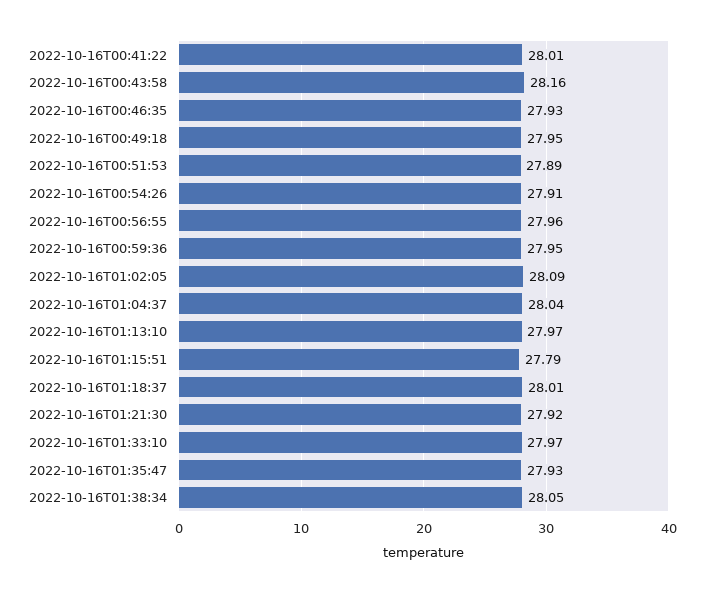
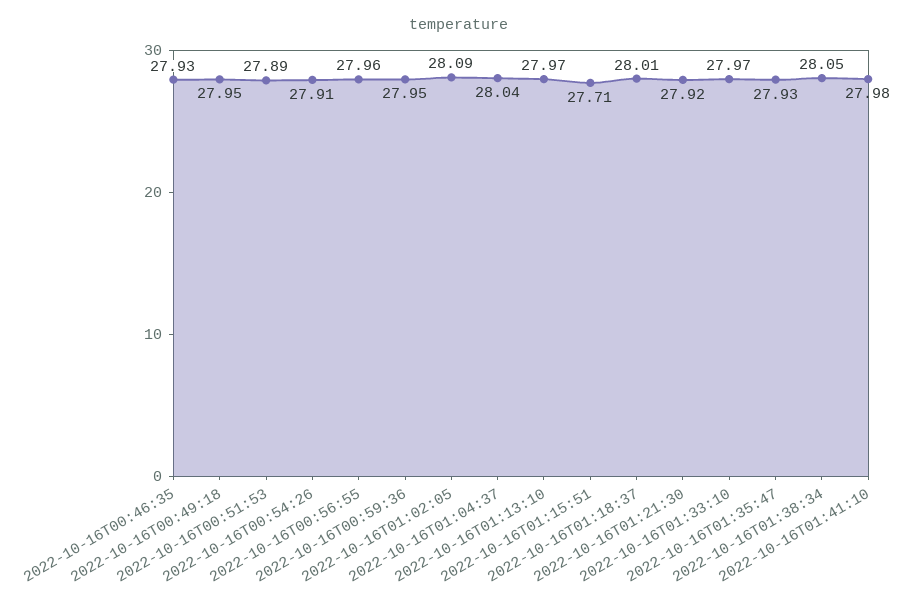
2022-10-16T00:41:22: 28.01 -> none
2022-10-16T00:43:58: 28.16 -> none
2022-10-16T01:15:51: 27.79 -> 27.71
2022-10-16T01:41:10: none -> 27.98

